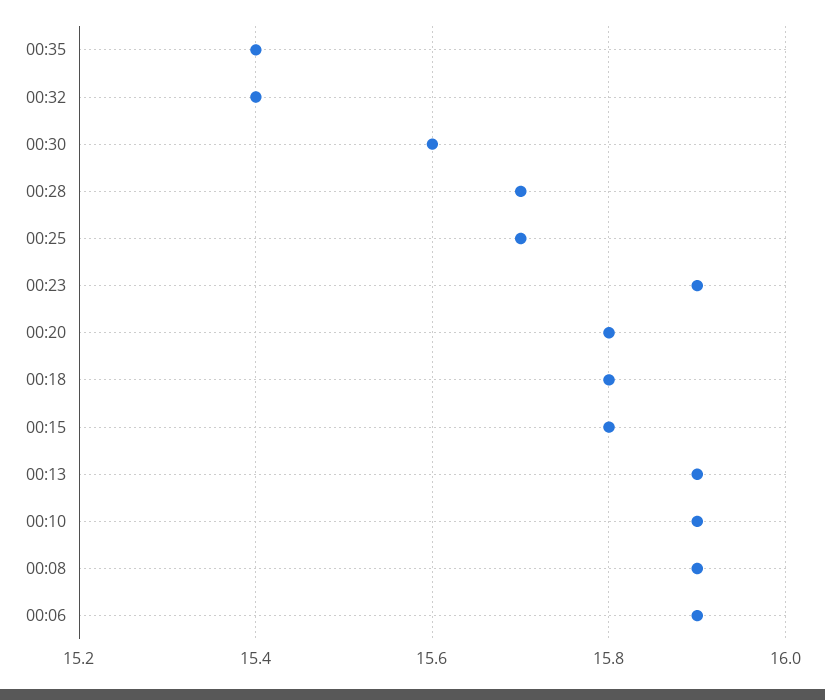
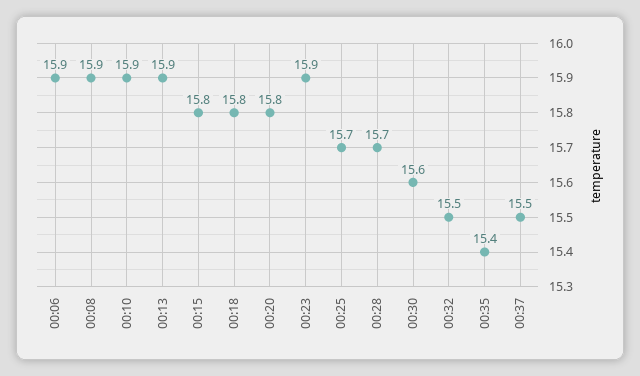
00:32: 15.4 -> 15.5
00:37: none -> 15.5

